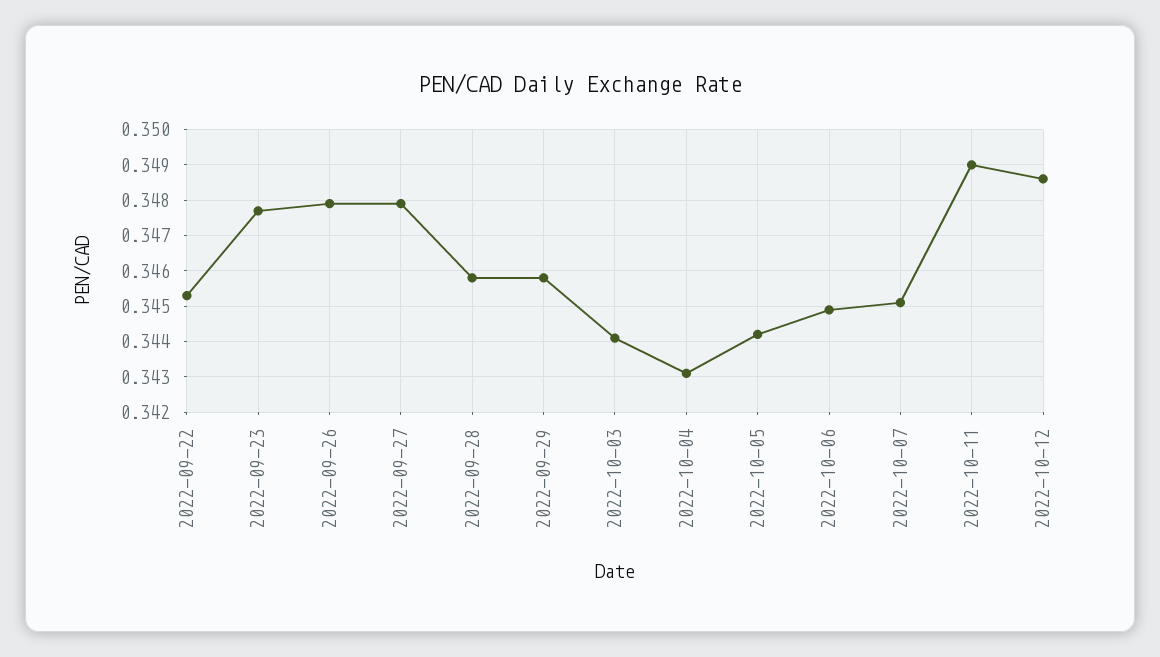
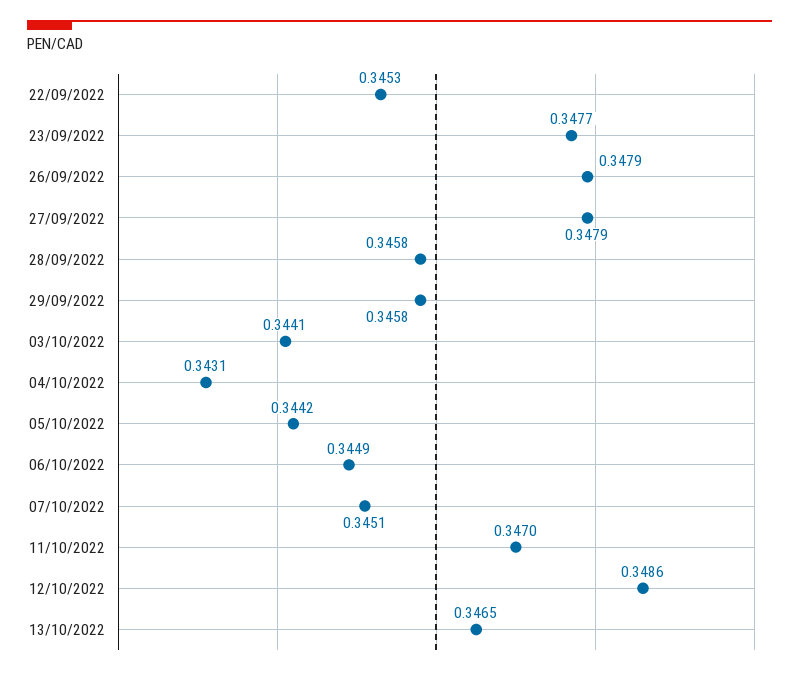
2022-10-11: 0.349 -> 0.347
13/10/2022: none -> 0.3465

